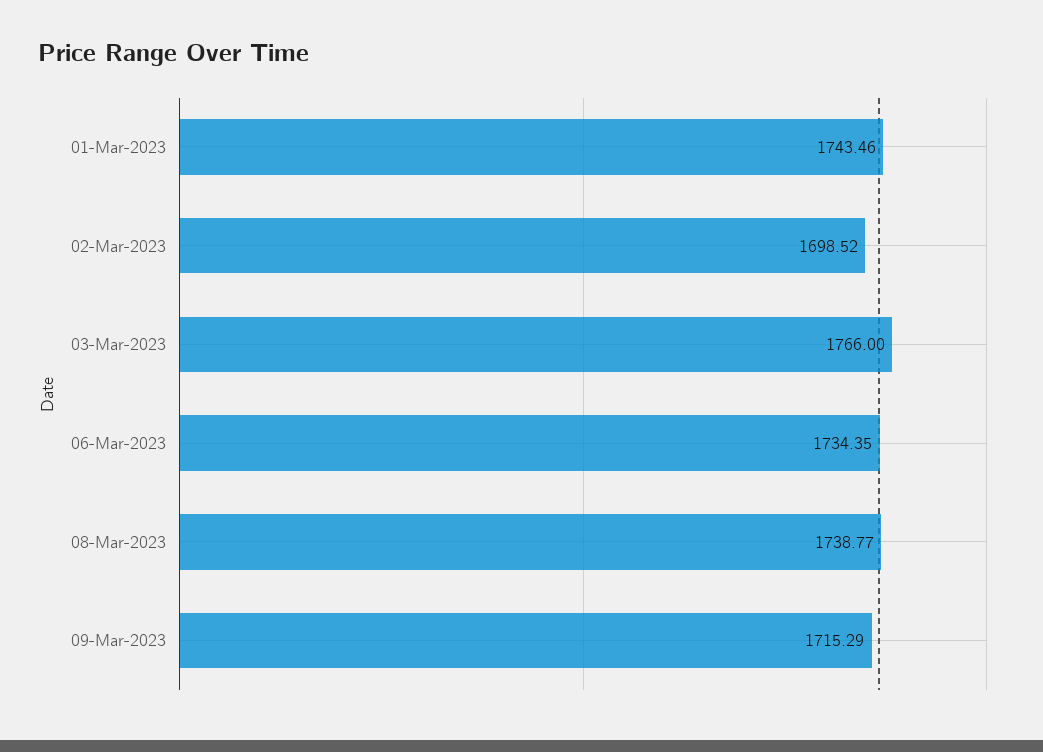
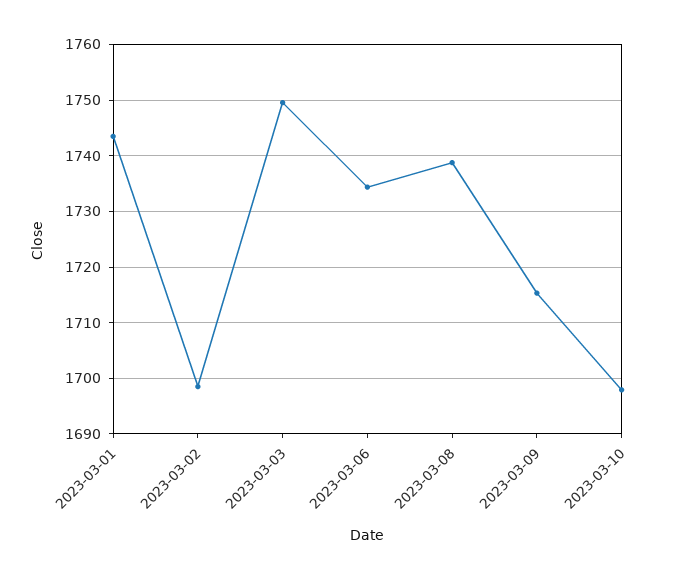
03-Mar-2023: 1766 -> 1750
2023-03-10: none -> 1698

